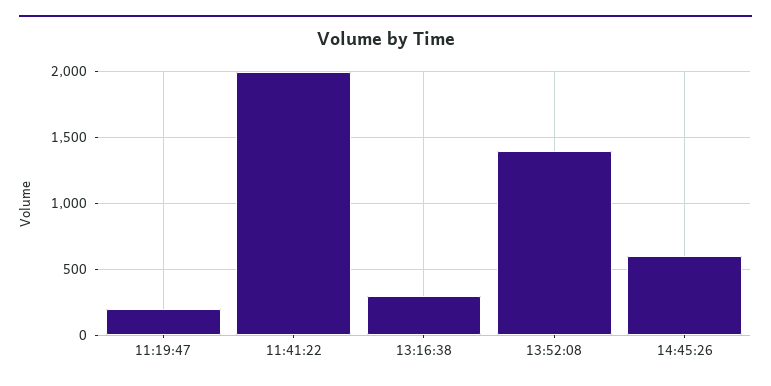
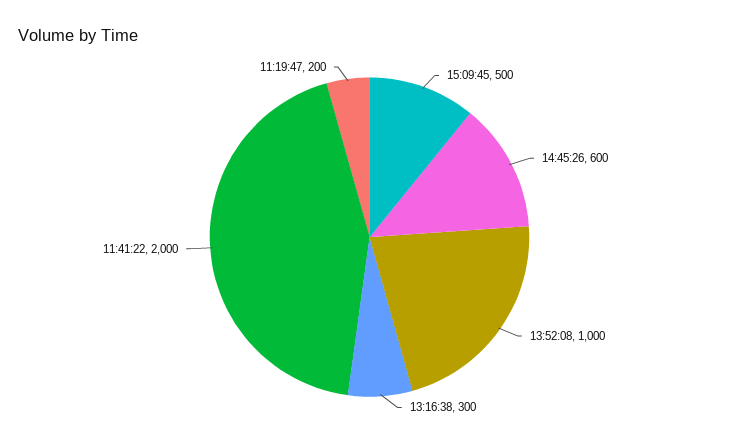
13:52:08: 1400 -> 1000
15:09:45: none -> 500

